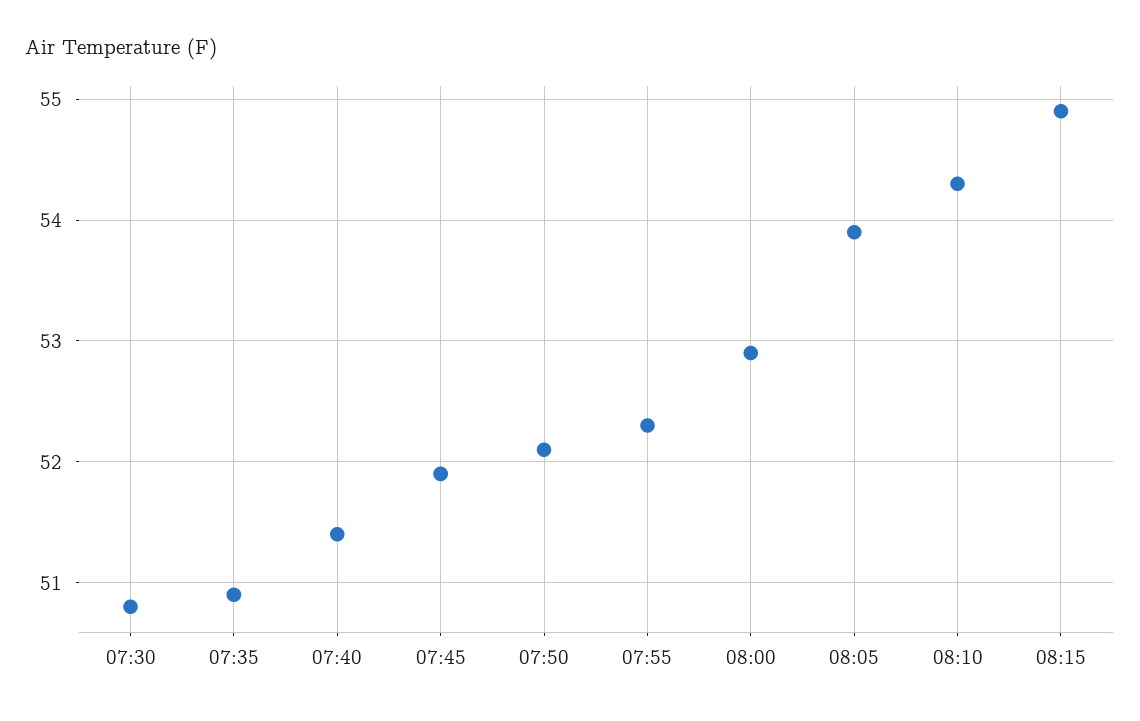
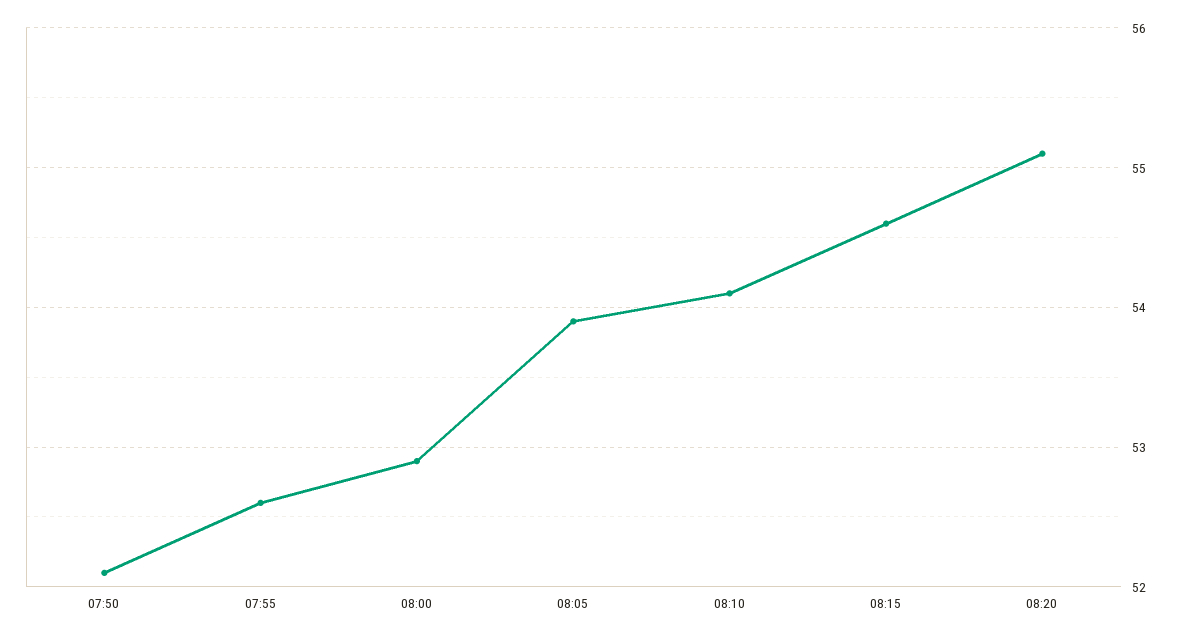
07:30: 50.8 -> none
07:35: 50.9 -> none
07:40: 51.4 -> none
07:45: 51.9 -> none
07:55: 52.3 -> 52.6
08:10: 54.3 -> 54.1
08:15: 54.9 -> 54.6
08:20: none -> 55.1

